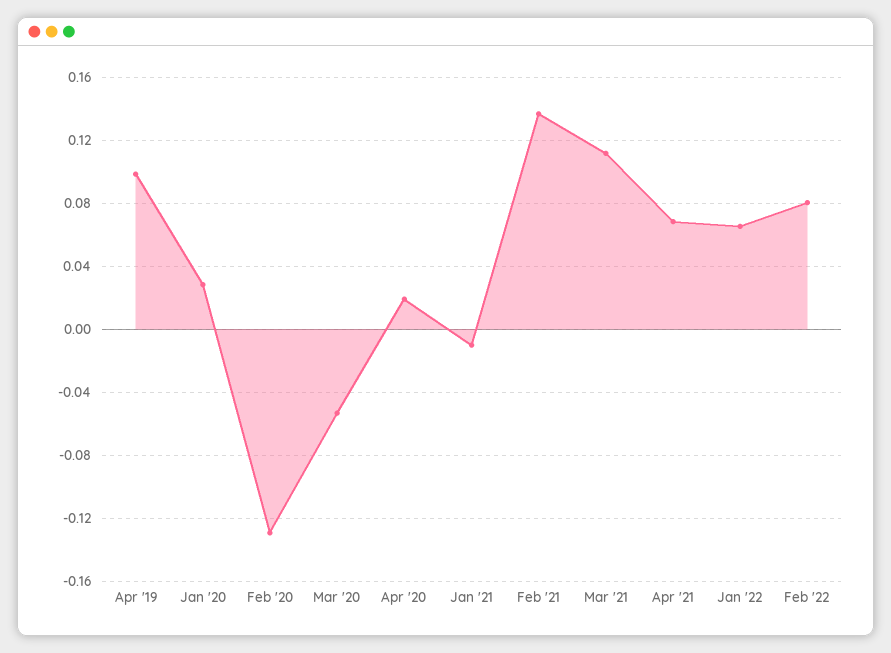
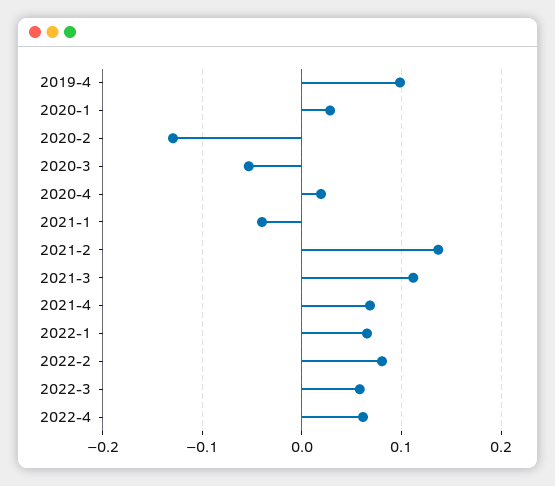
Jan '21: -0.01 -> -0.04
2022-3: none -> 0.06
2022-4: none -> 0.06

